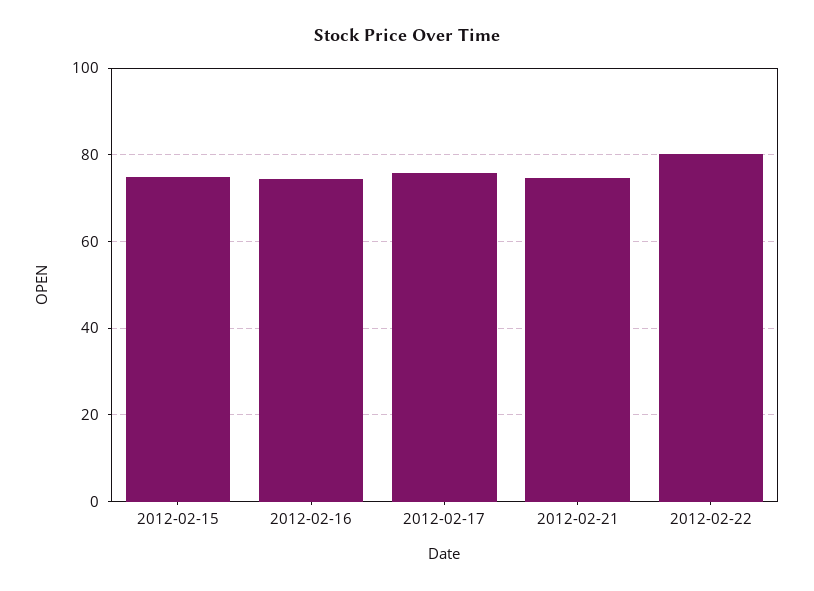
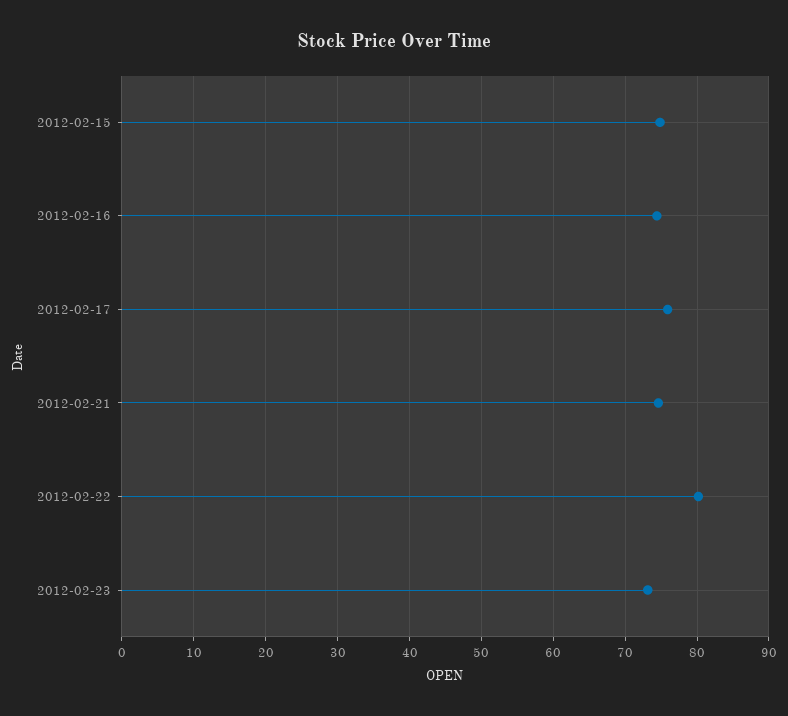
2012-02-23: none -> 73

